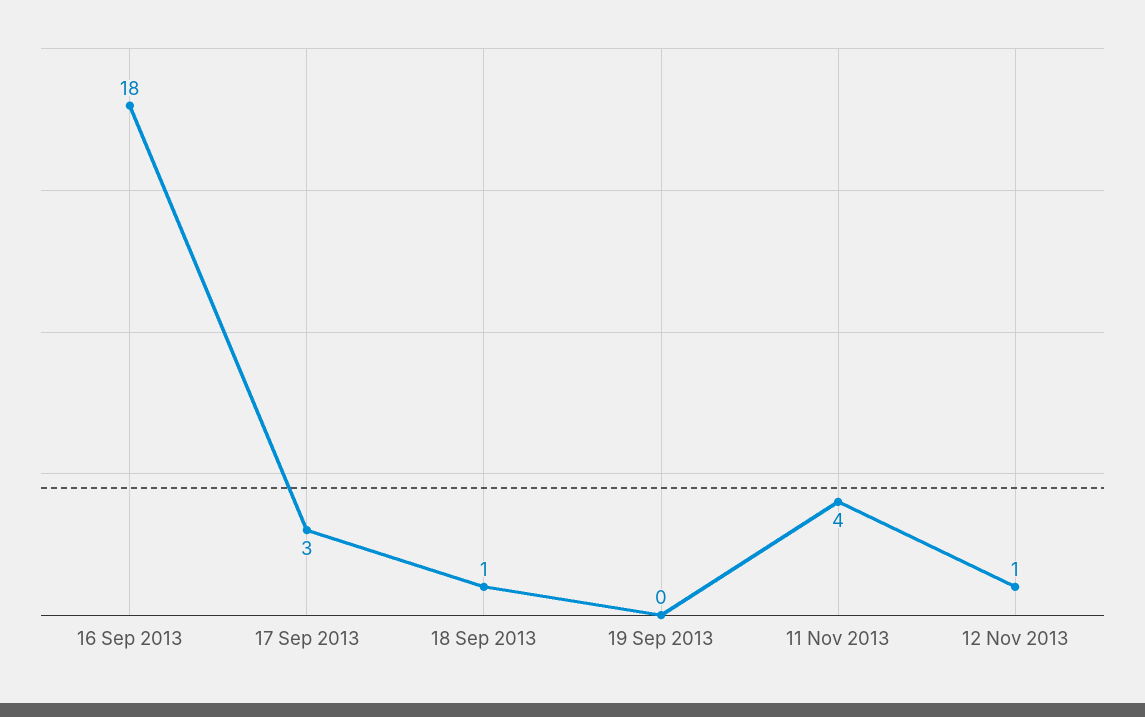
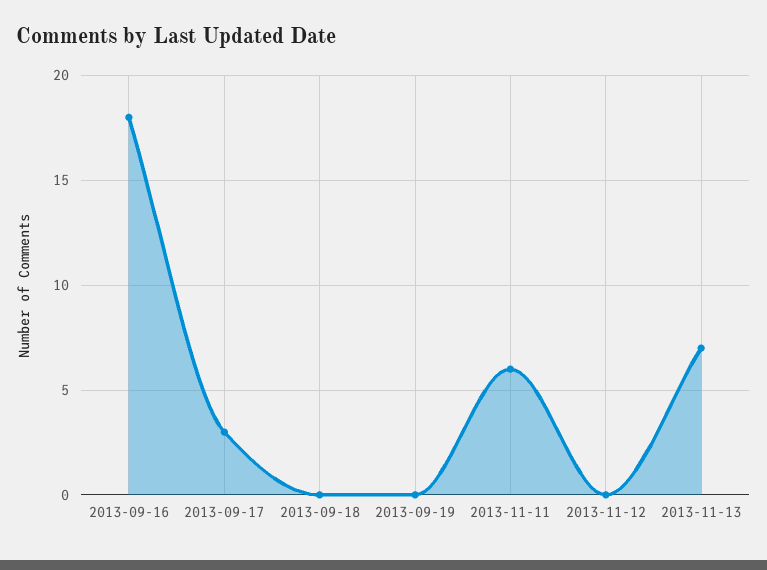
18 Sep 2013: 1 -> 0
11 Nov 2013: 4 -> 6
12 Nov 2013: 1 -> 0
2013-11-13: none -> 7

